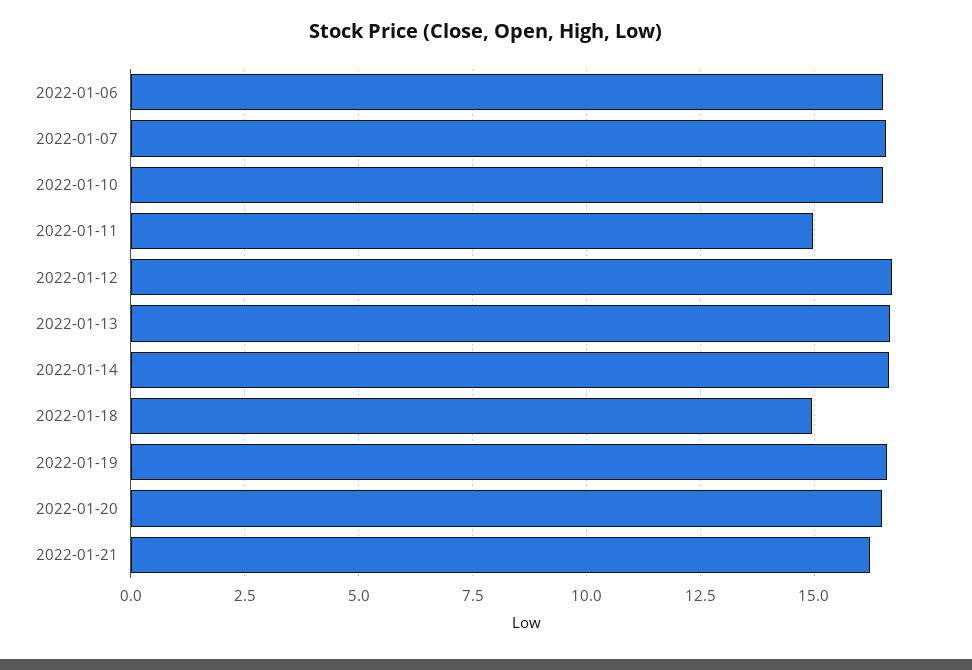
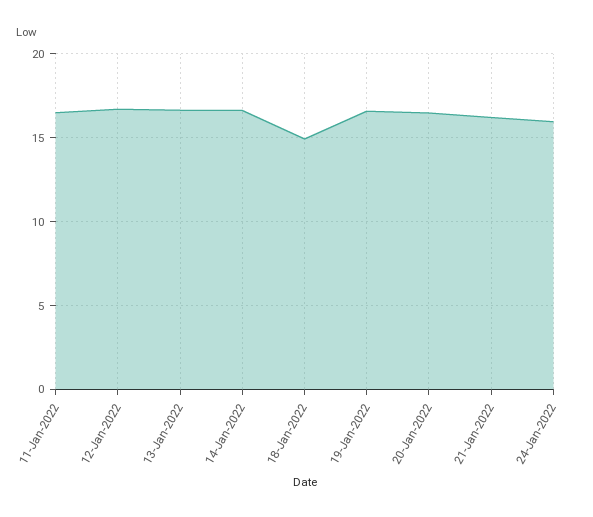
2022-01-06: 16.5 -> none
2022-01-07: 16.5 -> none
2022-01-10: 16.5 -> none
2022-01-11: 15 -> 16.5
24-Jan-2022: none -> 16

